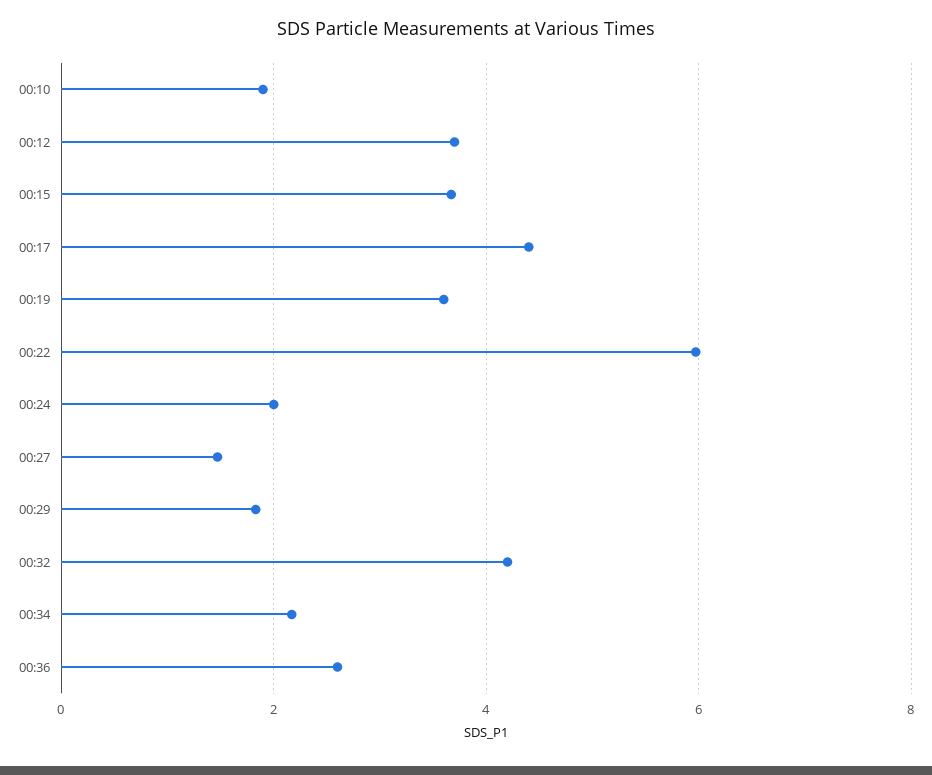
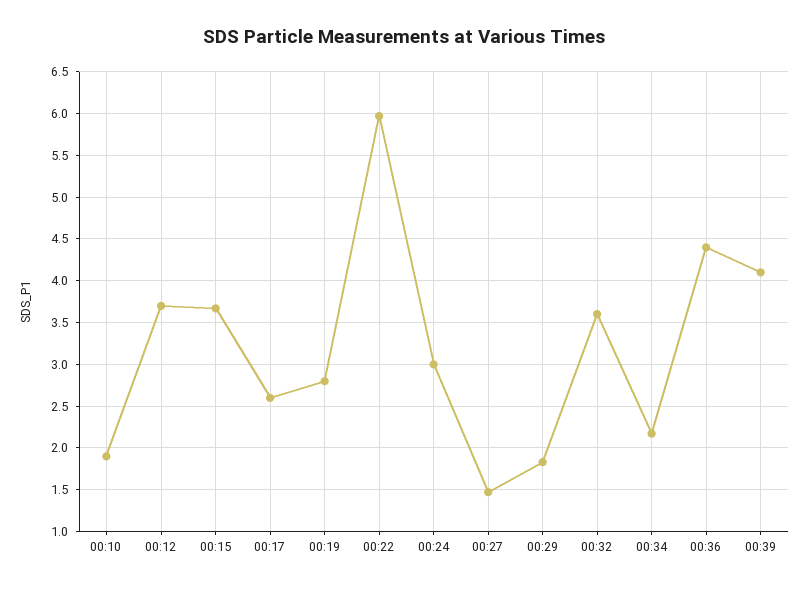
00:17: 4.4 -> 2.6
00:19: 3.6 -> 2.8
00:24: 2 -> 3
00:32: 4.2 -> 3.6
00:36: 2.6 -> 4.4
00:39: none -> 4.1

